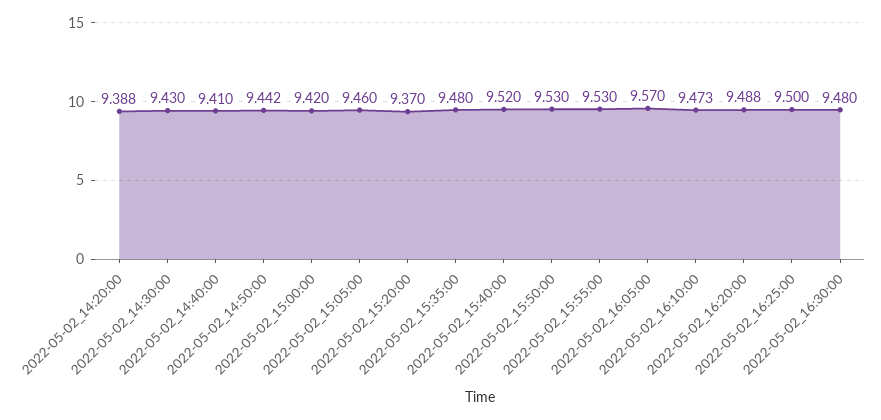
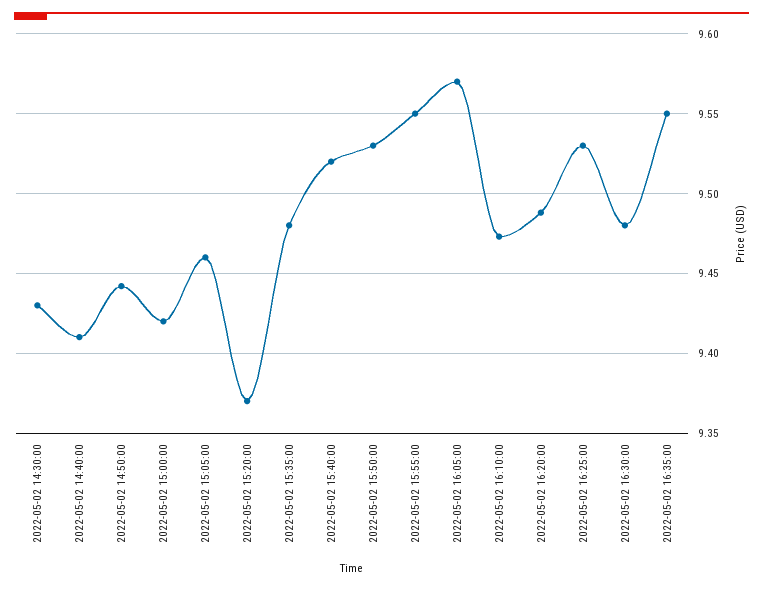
2022-05-02_14:20:00: 9.388 -> none
2022-05-02_15:55:00: 9.53 -> 9.55
2022-05-02_16:25:00: 9.5 -> 9.53
2022-05-02 16:35:00: none -> 9.55

